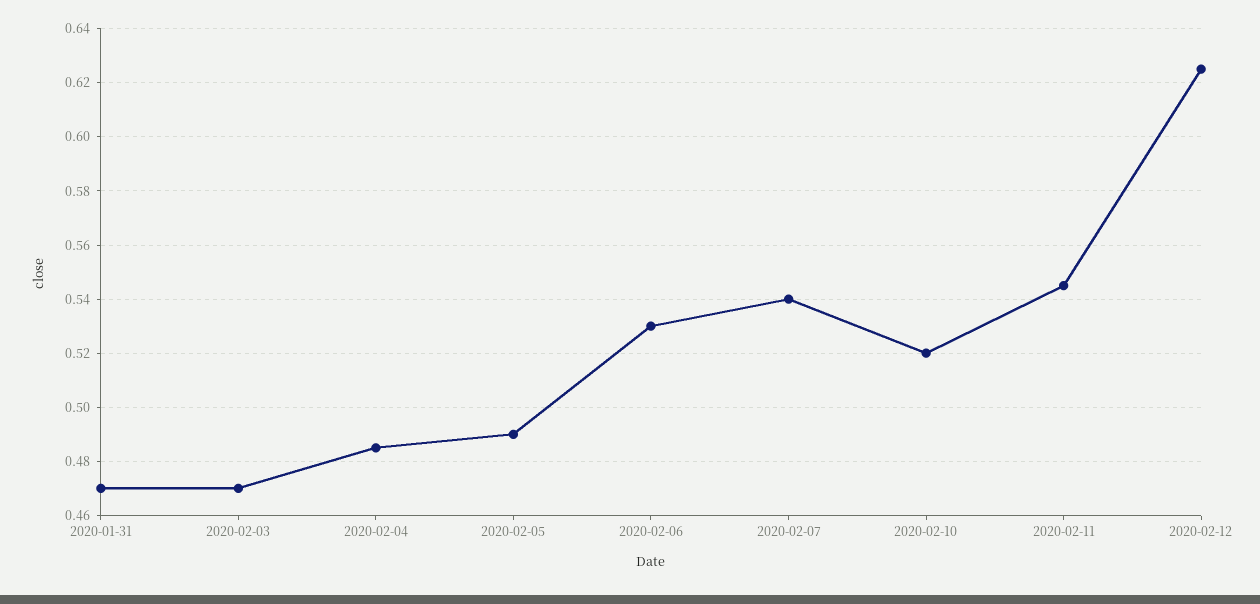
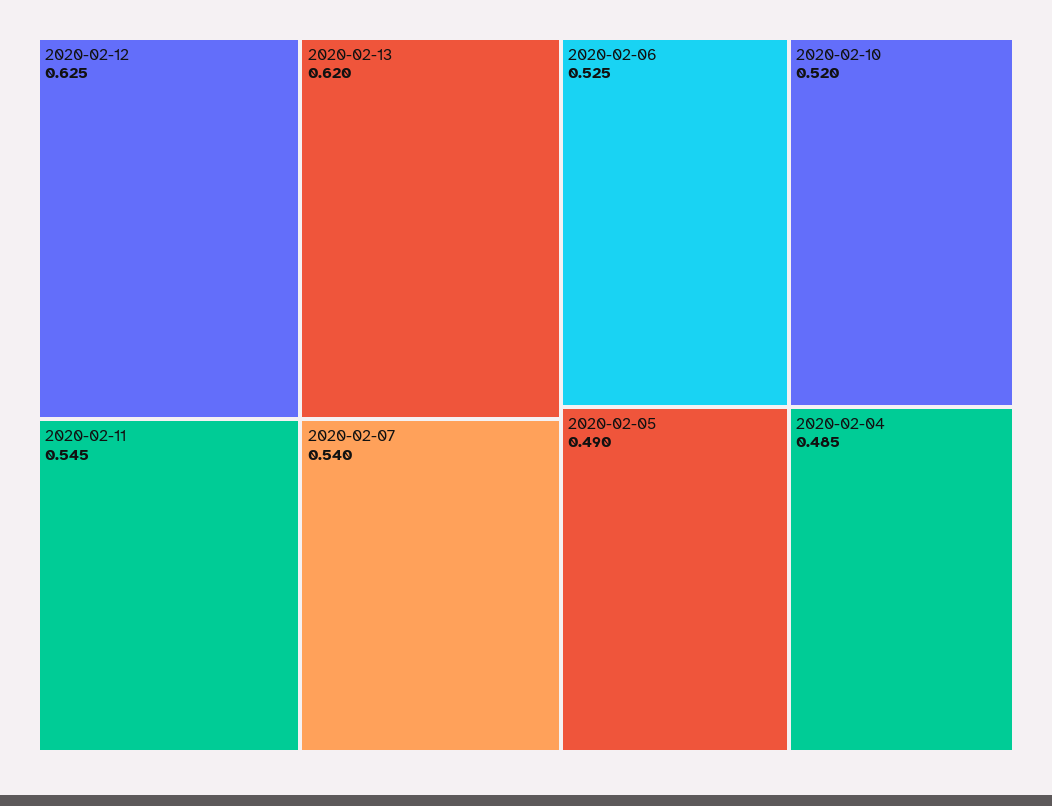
2020-01-31: 0.47 -> none
2020-02-03: 0.47 -> none
2020-02-06: 0.53 -> 0.525
2020-02-13: none -> 0.62

